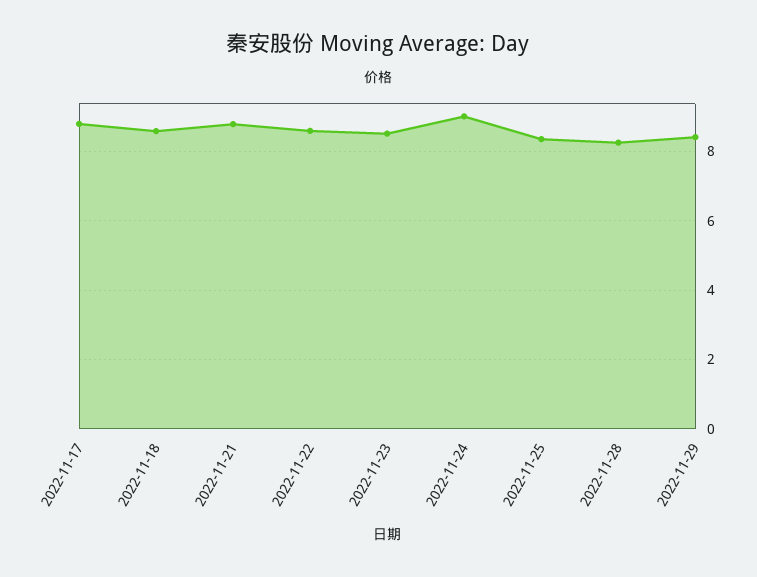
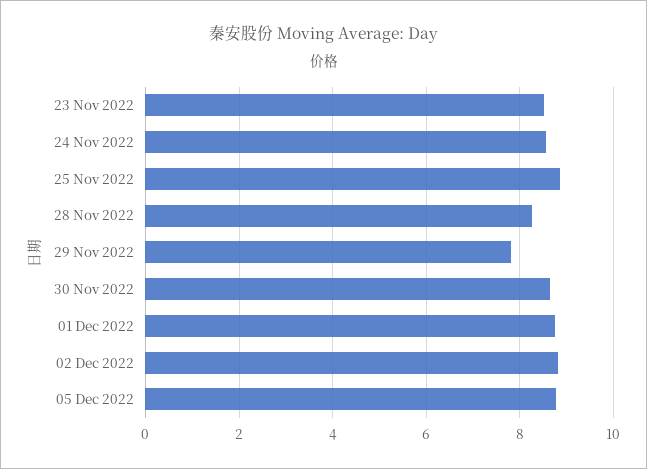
2022-11-17: 8.8 -> none
2022-11-18: 8.6 -> none
2022-11-21: 8.8 -> none
2022-11-22: 8.6 -> none
2022-11-24: 9 -> 8.6
2022-11-25: 8.4 -> 8.8
2022-11-29: 8.4 -> 7.8
30 Nov 2022: none -> 8.6
01 Dec 2022: none -> 8.8
02 Dec 2022: none -> 8.8
05 Dec 2022: none -> 8.8

